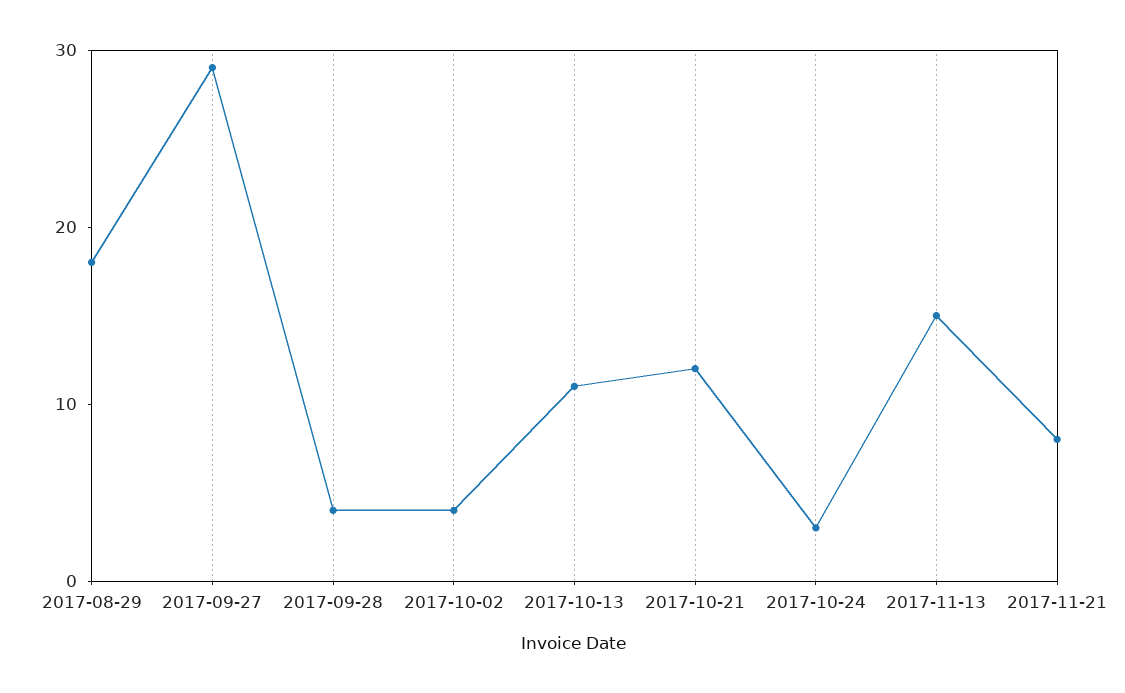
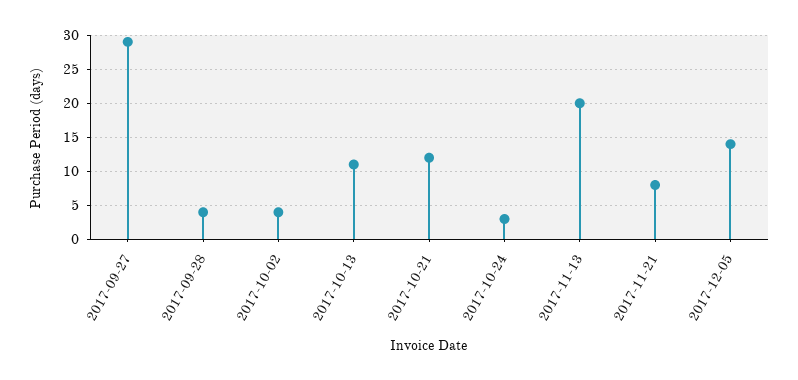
2017-08-29: 18 -> none
2017-11-13: 15 -> 20
2017-12-05: none -> 14

